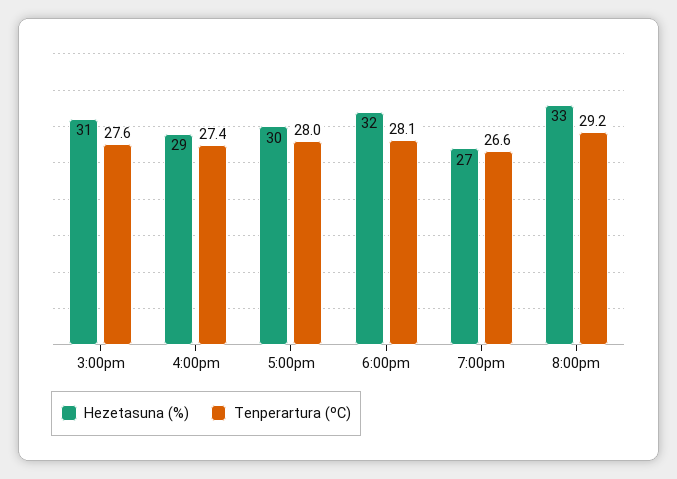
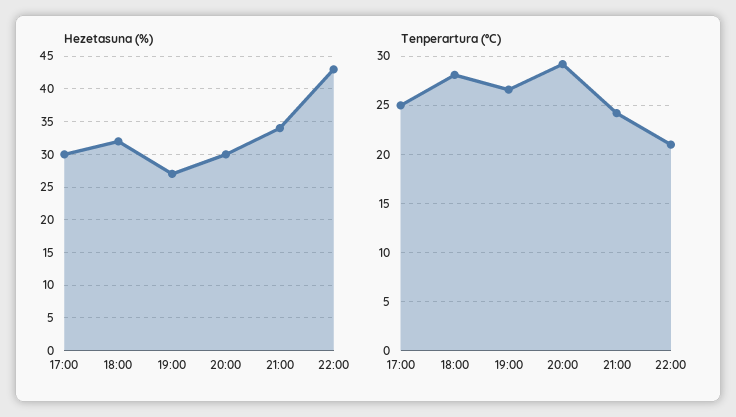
Hezetasuna (%), 3:00pm: 31 -> none
Tenperartura (ºC), 3:00pm: 27.6 -> none
Hezetasuna (%), 4:00pm: 29 -> none
Tenperartura (ºC), 4:00pm: 27.4 -> none
Tenperartura (ºC), 5:00pm: 28 -> 25
Hezetasuna (%), 8:00pm: 33 -> 30
Hezetasuna (%), 21:00: none -> 34
Hezetasuna (%), 22:00: none -> 43
Tenperartura (ºC), 21:00: none -> 24
Tenperartura (ºC), 22:00: none -> 21

